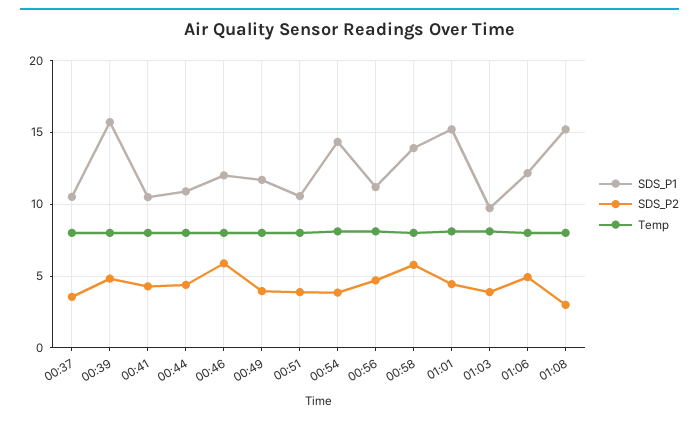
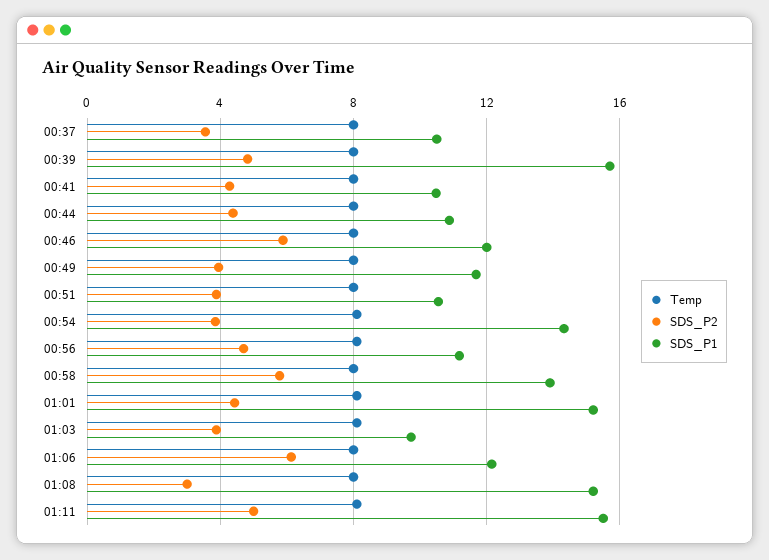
SDS_P2, 01:06: 5 -> 6
Temp, 01:11: none -> 8
SDS_P2, 01:11: none -> 5
SDS_P1, 01:11: none -> 15.5

